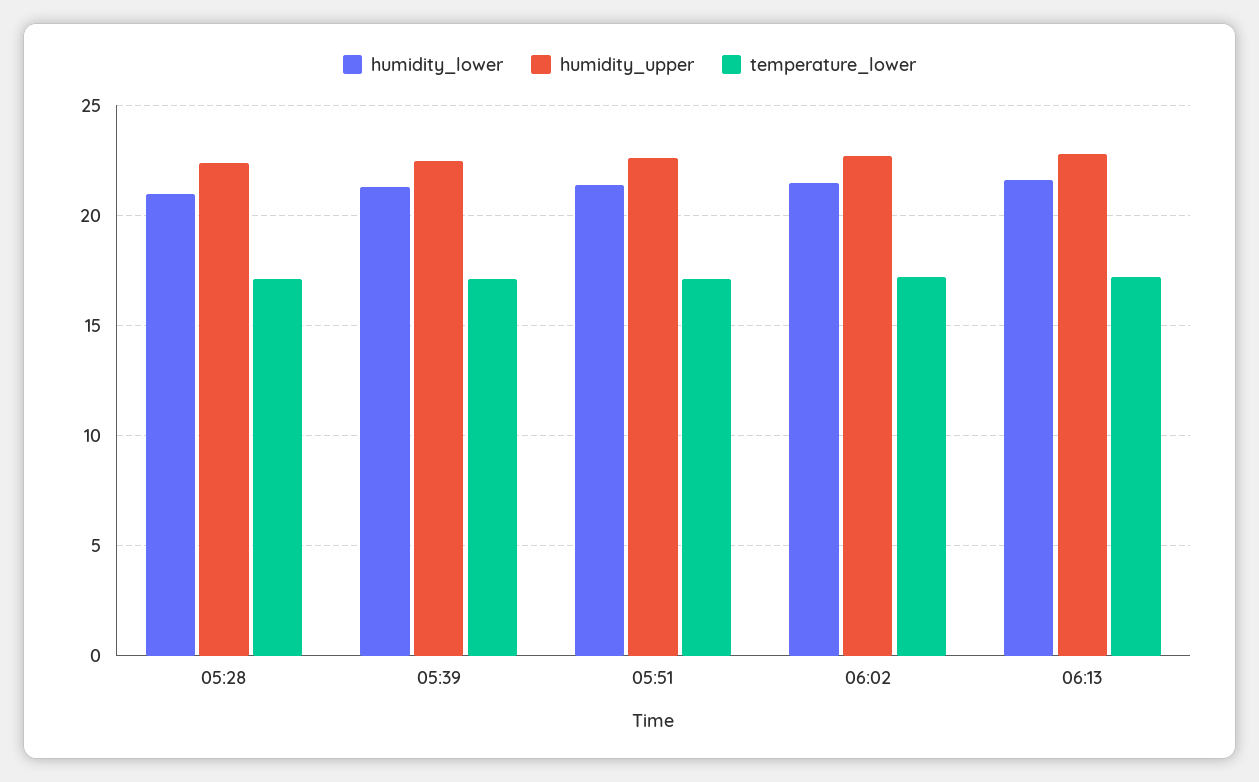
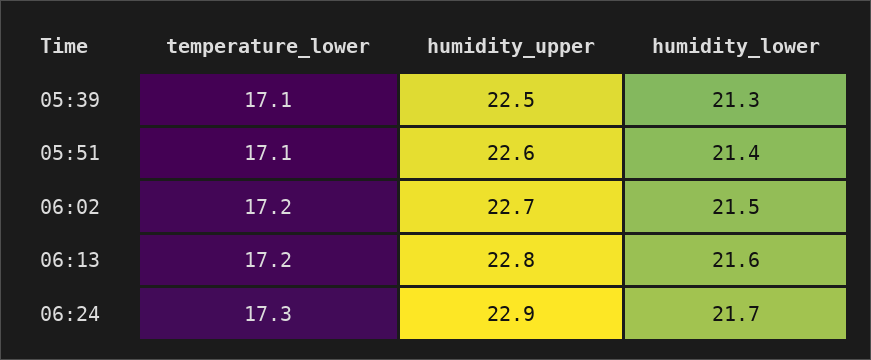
humidity_lower, 05:28: 21 -> none
humidity_upper, 05:28: 22.5 -> none
temperature_lower, 05:28: 17 -> none
temperature_lower, 06:24: none -> 17.3
humidity_upper, 06:24: none -> 22.9
humidity_lower, 06:24: none -> 21.7

